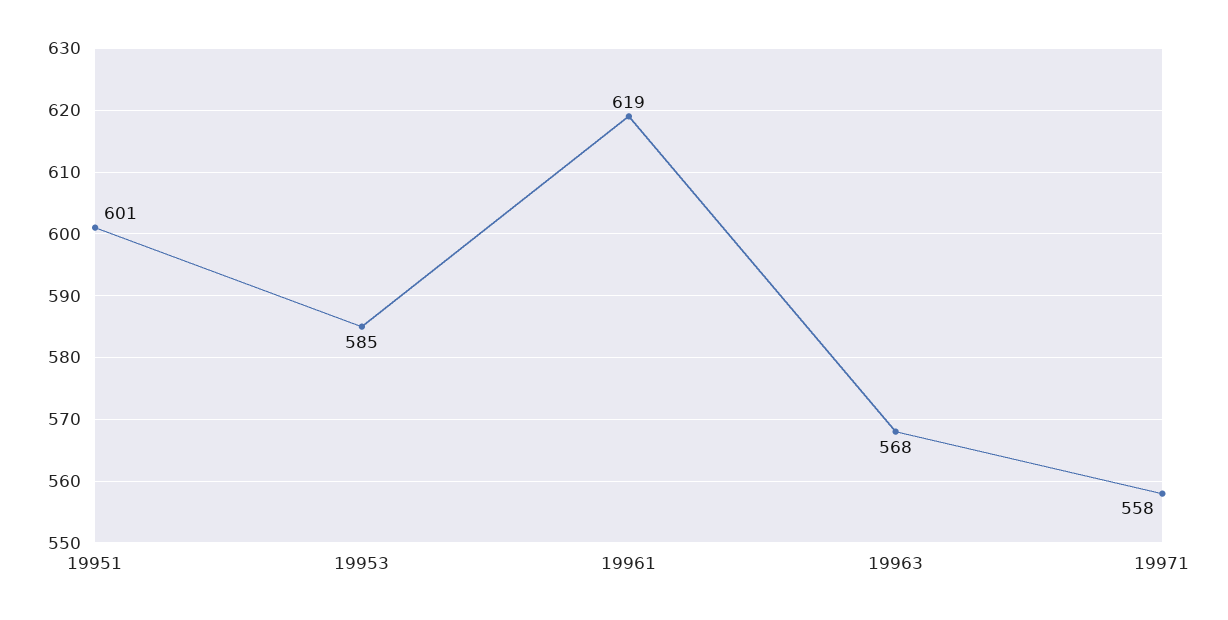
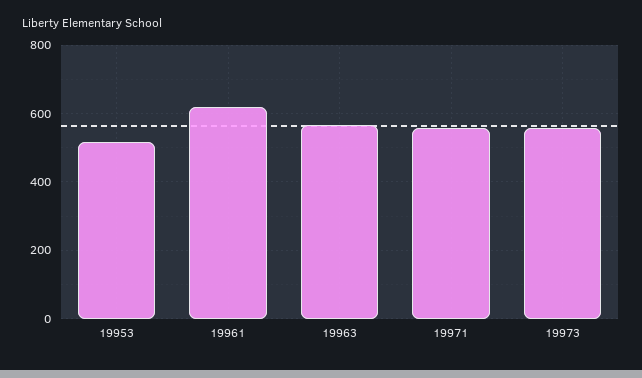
19951: 601 -> none
19953: 585 -> 520
19973: none -> 560

